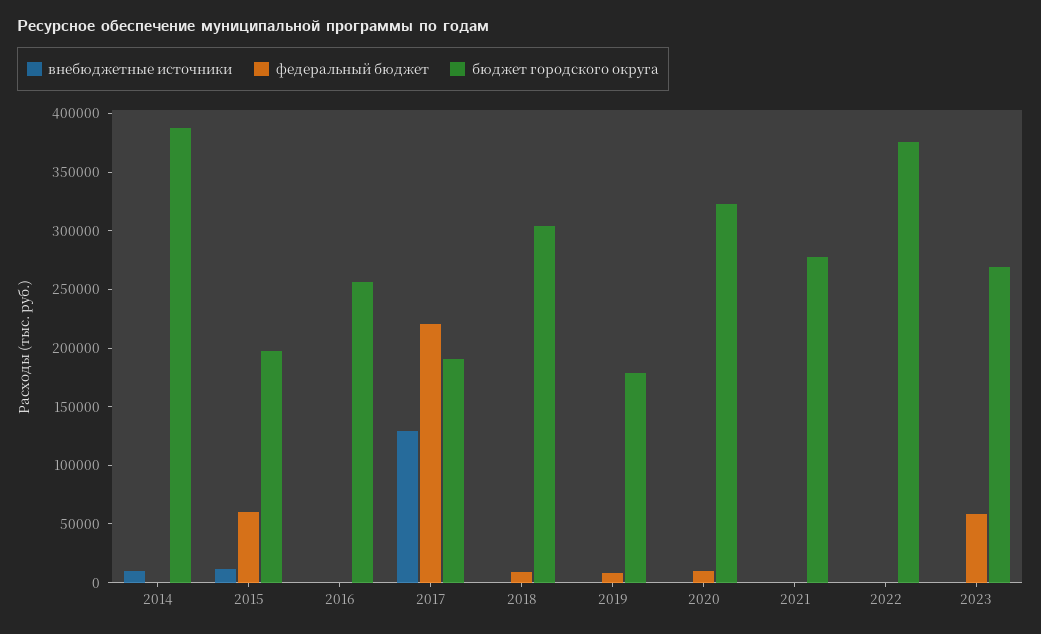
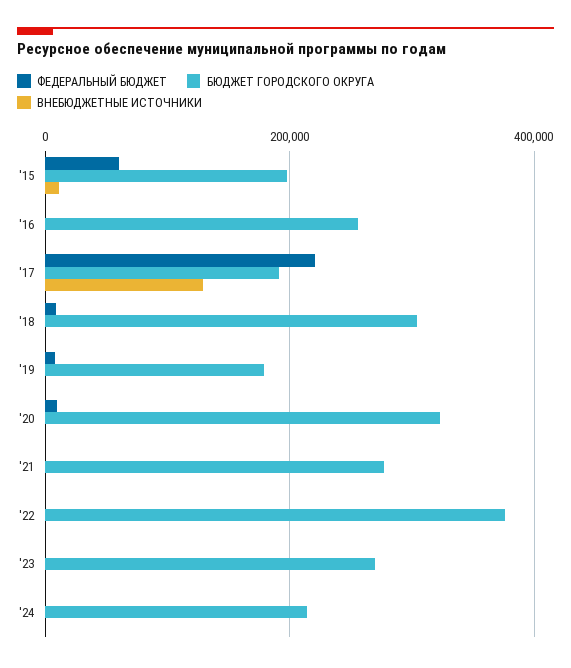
внебюджетные источники, 2014: 10000 -> none
федеральный бюджет, 2014: 0 -> none
бюджет городского округа, 2014: 390000 -> none
федеральный бюджет, 2023: 60000 -> 0
федеральный бюджет, '24: none -> 0
бюджет городского округа, '24: none -> 220000
внебюджетные источники, '24: none -> 0

